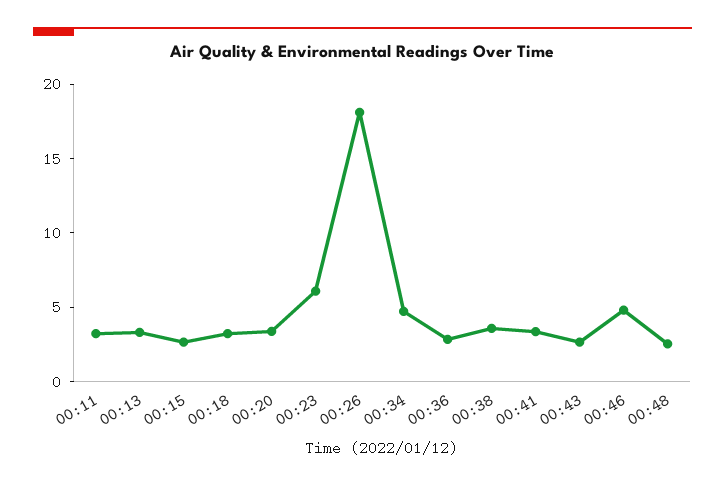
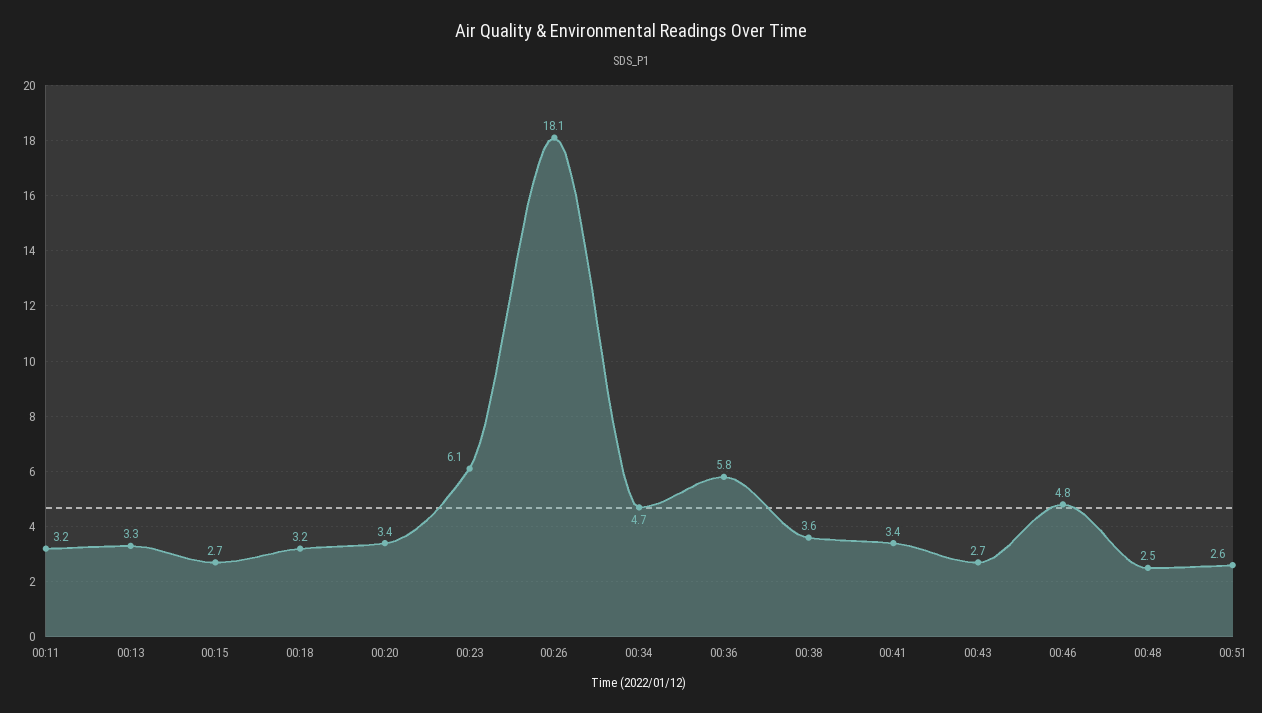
00:36: 3 -> 5.8
00:51: none -> 2.6

